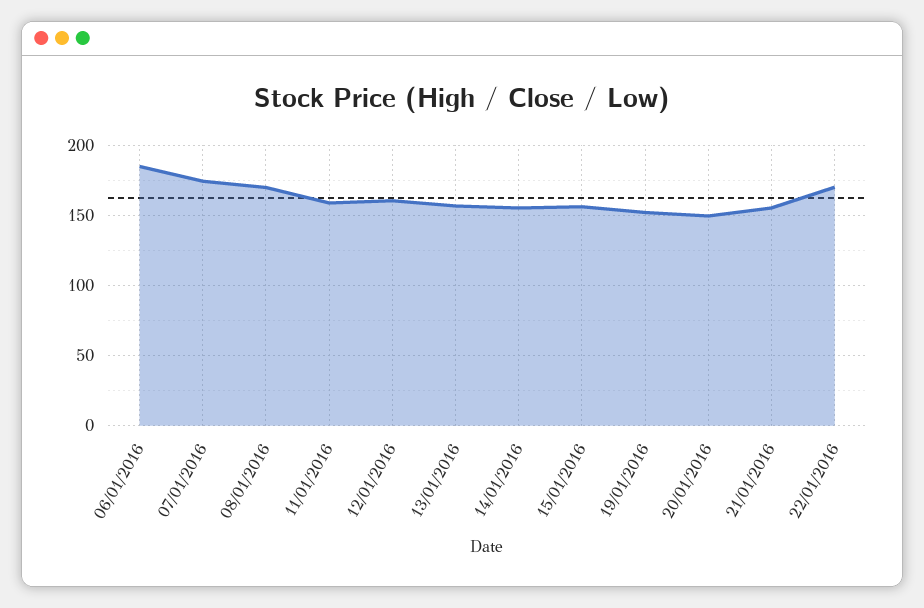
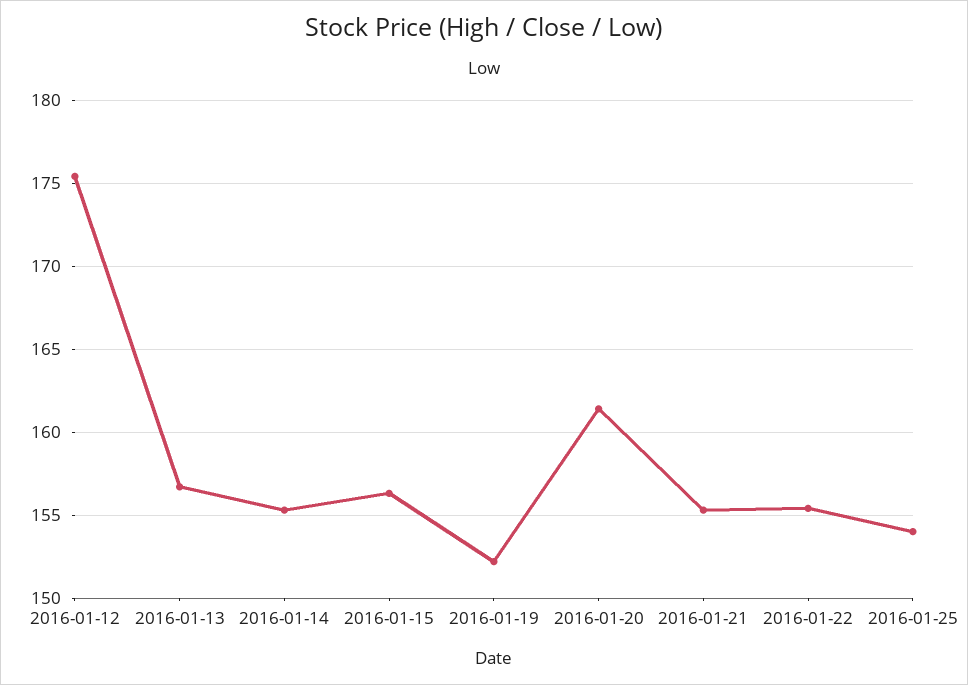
06/01/2016: 185 -> none
07/01/2016: 175 -> none
08/01/2016: 170 -> none
11/01/2016: 160 -> none
12/01/2016: 160 -> 175.5
20/01/2016: 150 -> 161.5
22/01/2016: 170 -> 155.5
2016-01-25: none -> 154

